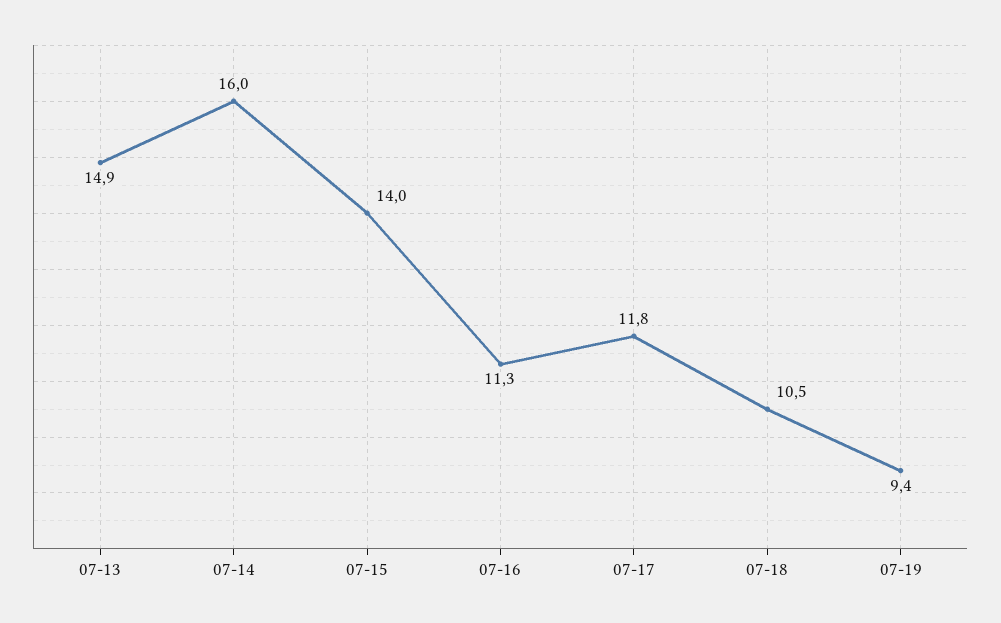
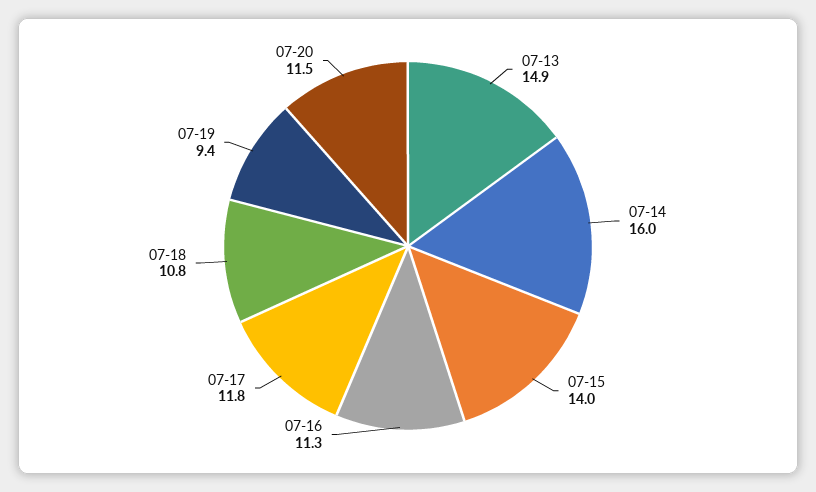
07-18: 10.5 -> 10.8
07-20: none -> 11.5

